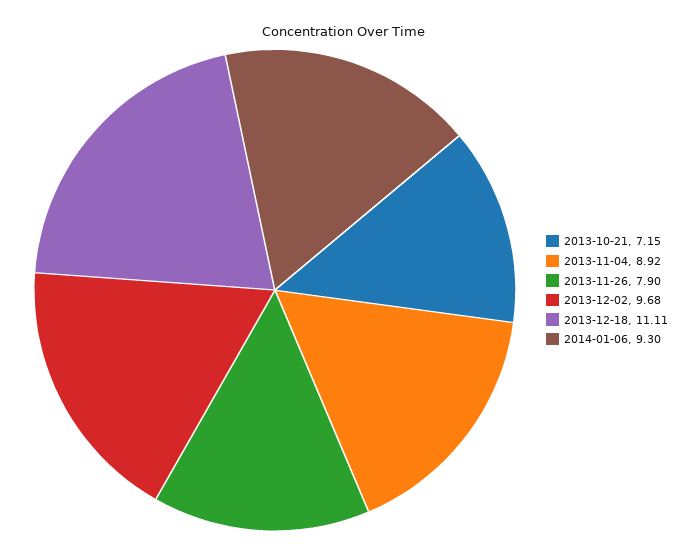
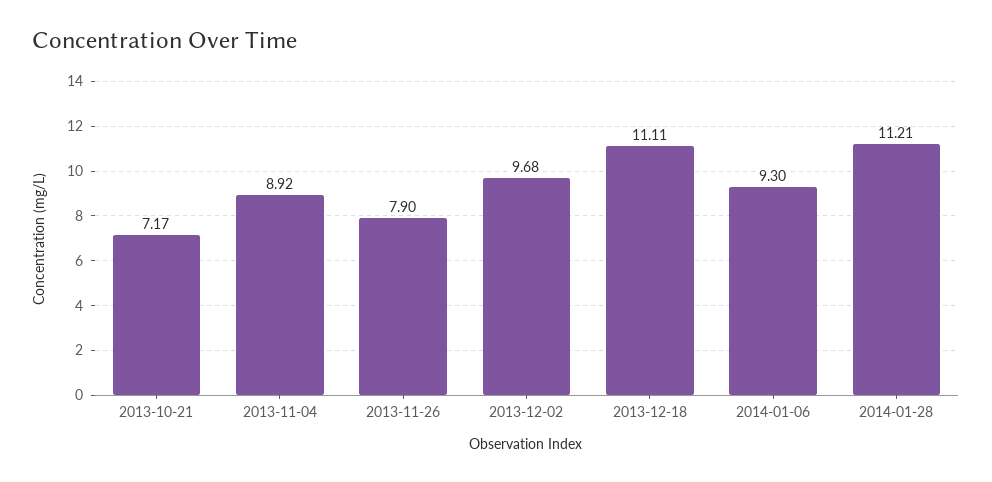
2013-10-21: 7.15 -> 7.17
2014-01-28: none -> 11.21

